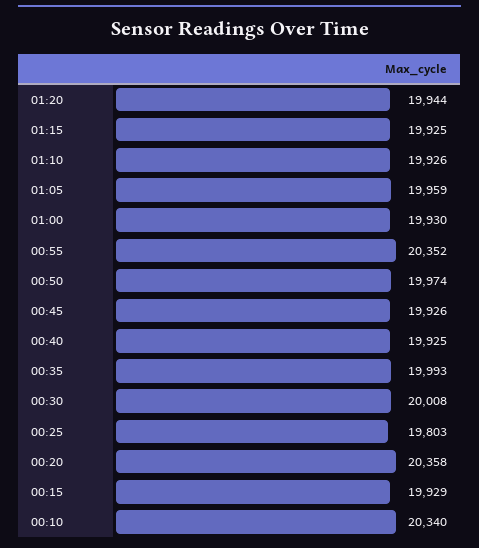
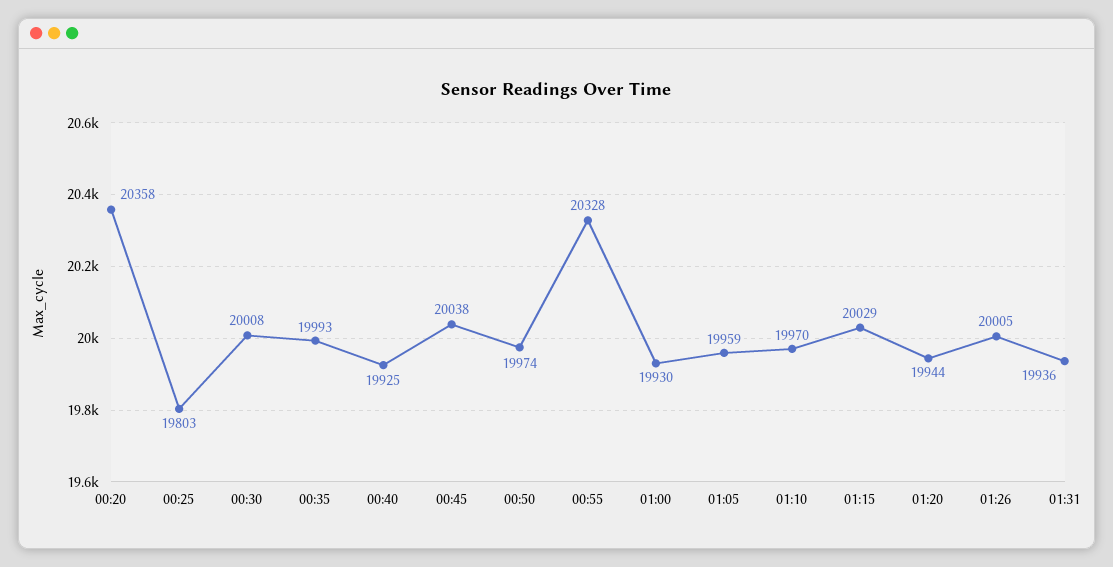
01:15: 19925 -> 20029
01:10: 19926 -> 19970
00:55: 20352 -> 20328
00:45: 19926 -> 20038
00:15: 19929 -> none
00:10: 20340 -> none
01:26: none -> 20005
01:31: none -> 19936

